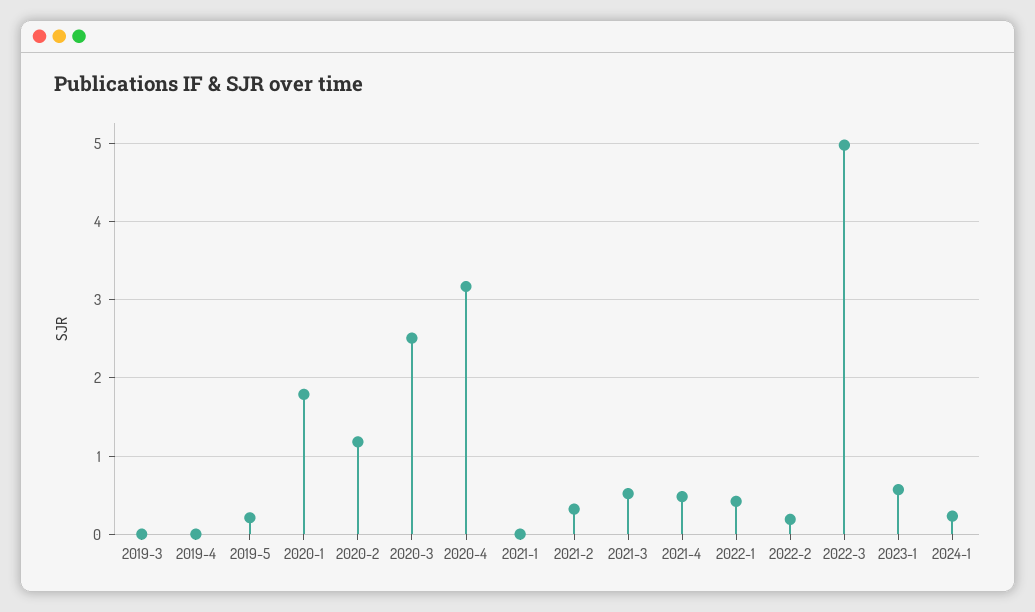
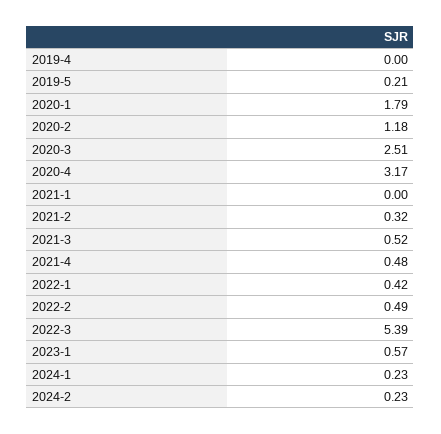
2019-3: 0 -> none
2022-2: 0.2 -> 0.49
2022-3: 5 -> 5.39
2024-2: none -> 0.23

